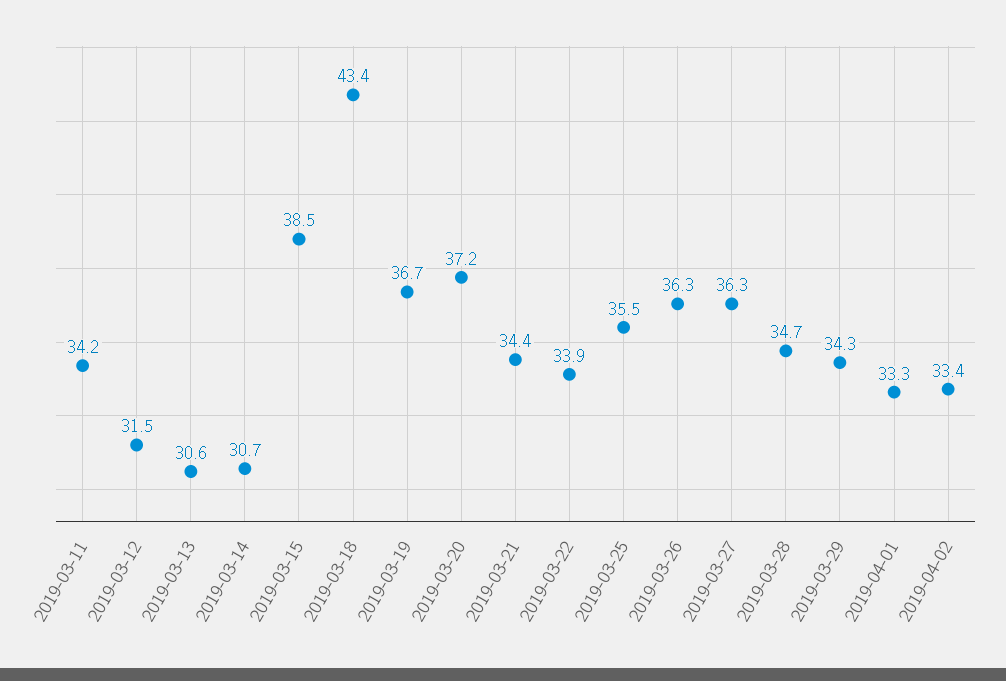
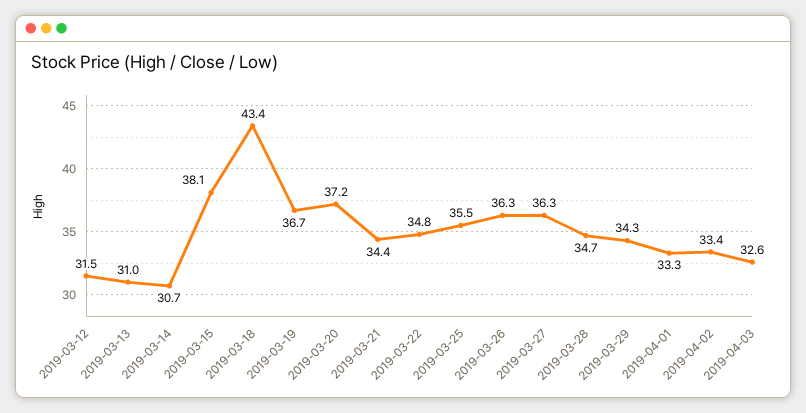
2019-03-11: 34.2 -> none
2019-03-13: 30.6 -> 31
2019-03-15: 38.5 -> 38.1
2019-03-22: 33.9 -> 34.8
2019-04-03: none -> 32.6

